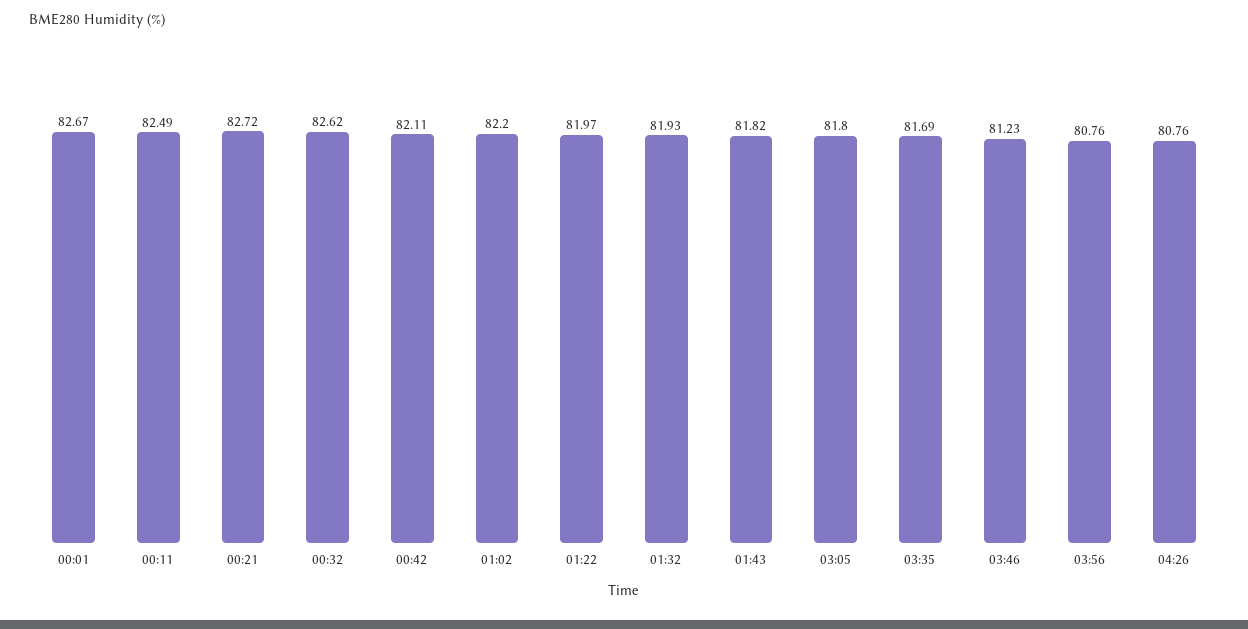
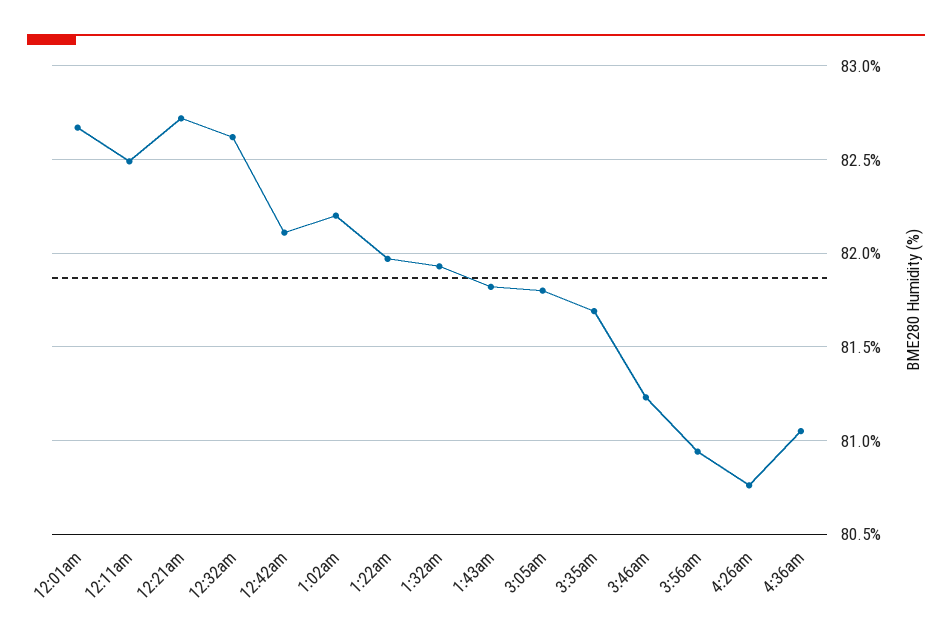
03:56: 80.76 -> 80.95
4:36am: none -> 81.05

